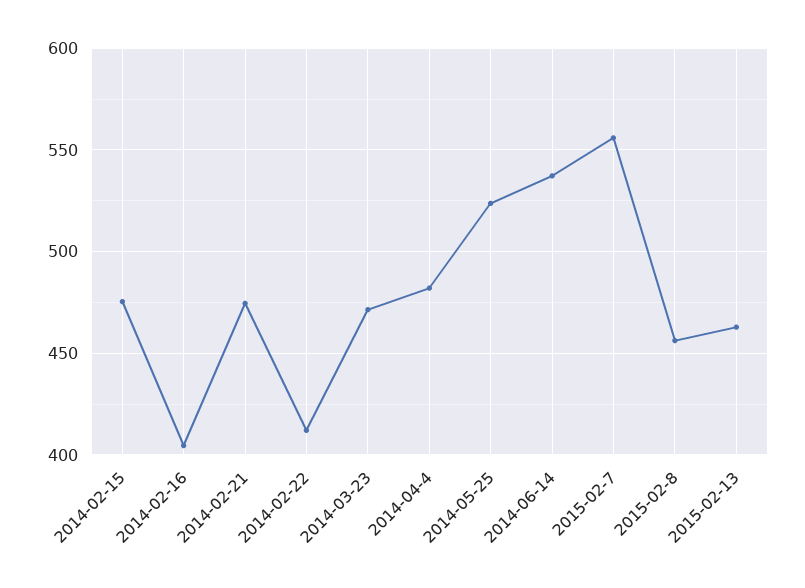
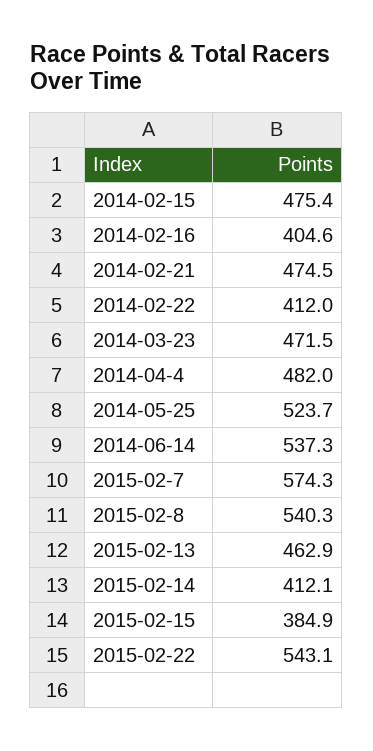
2015-02-7: 555 -> 574.3
2015-02-8: 455 -> 540.3
2015-02-14: none -> 412.1
2015-02-15: none -> 384.9
2015-02-22: none -> 543.1

